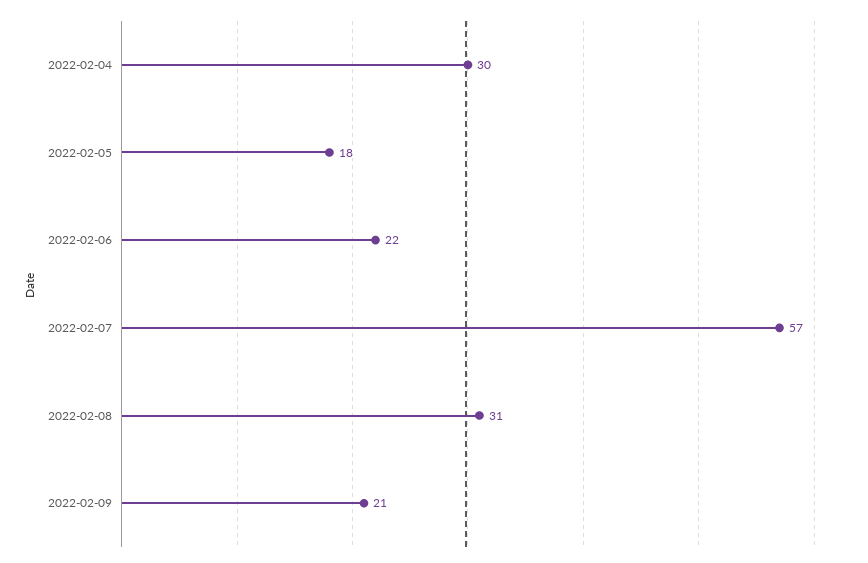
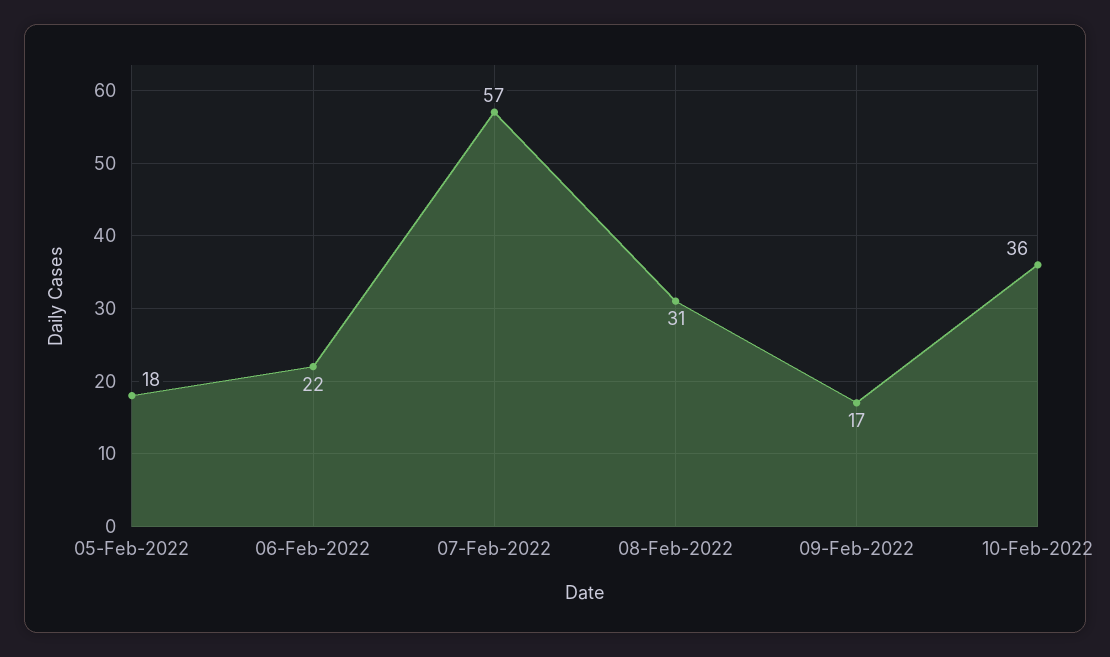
2022-02-04: 30 -> none
2022-02-09: 21 -> 17
10-Feb-2022: none -> 36

